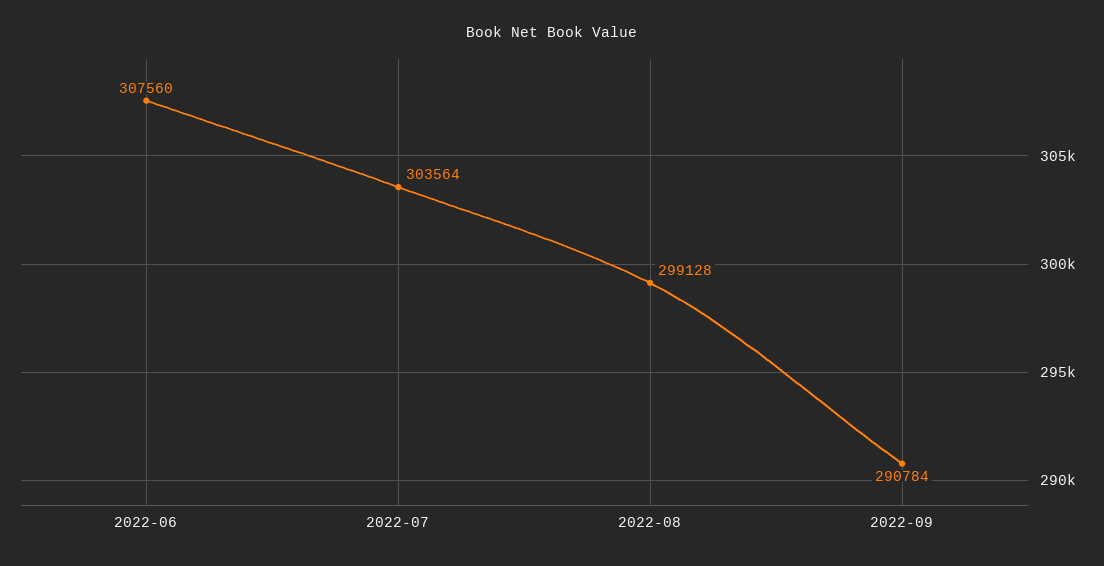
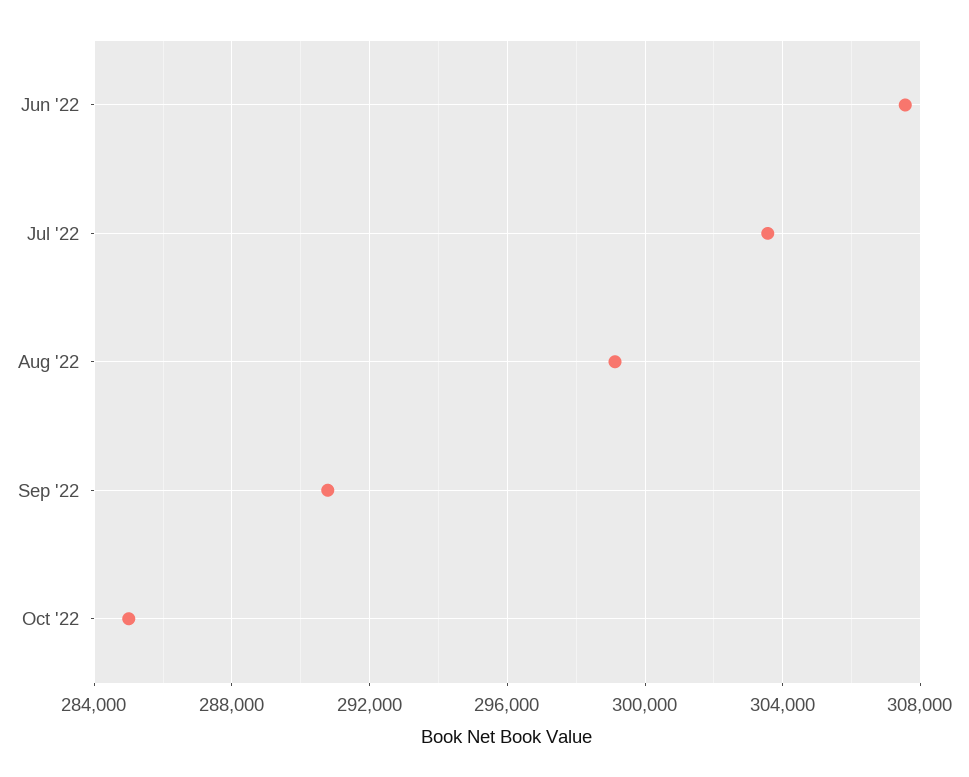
Oct '22: none -> 285000

